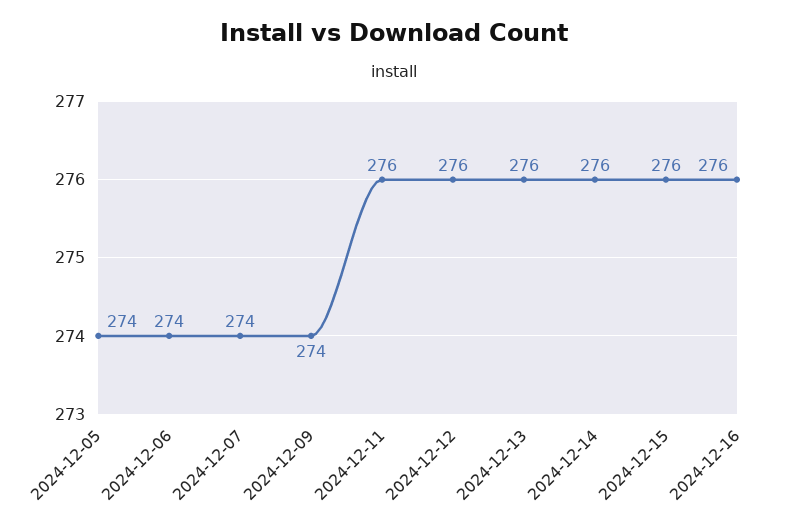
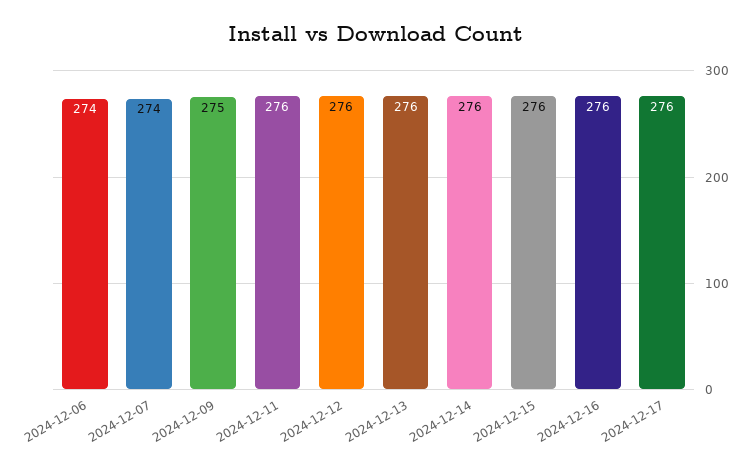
2024-12-05: 274 -> none
2024-12-09: 274 -> 275
2024-12-17: none -> 276

